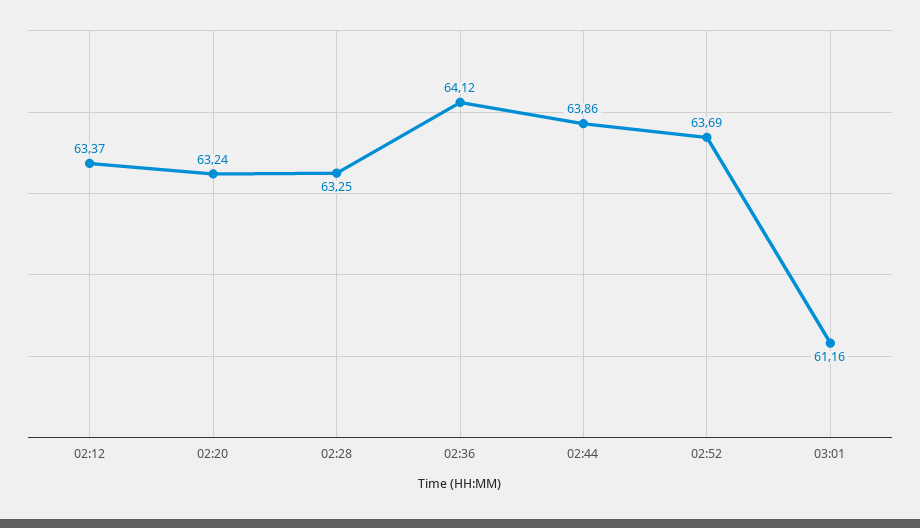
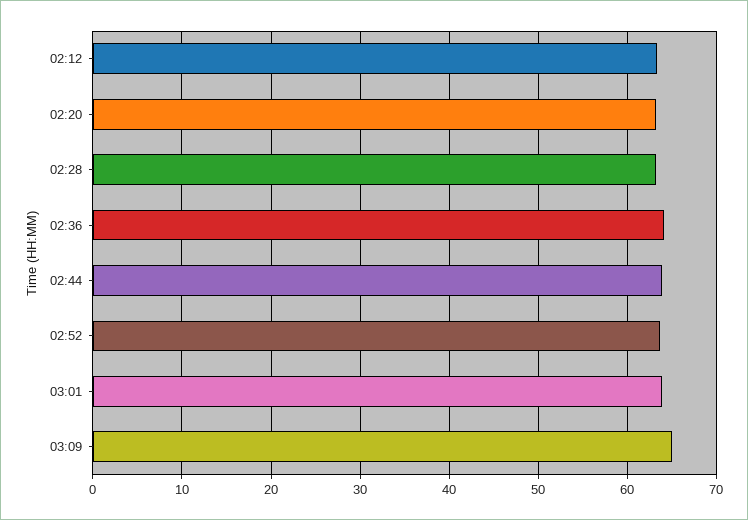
03:01: 61.16 -> 64
03:09: none -> 65

